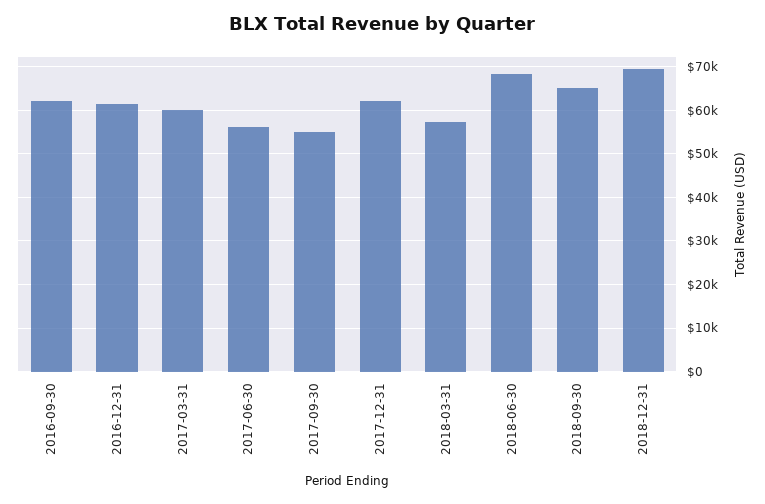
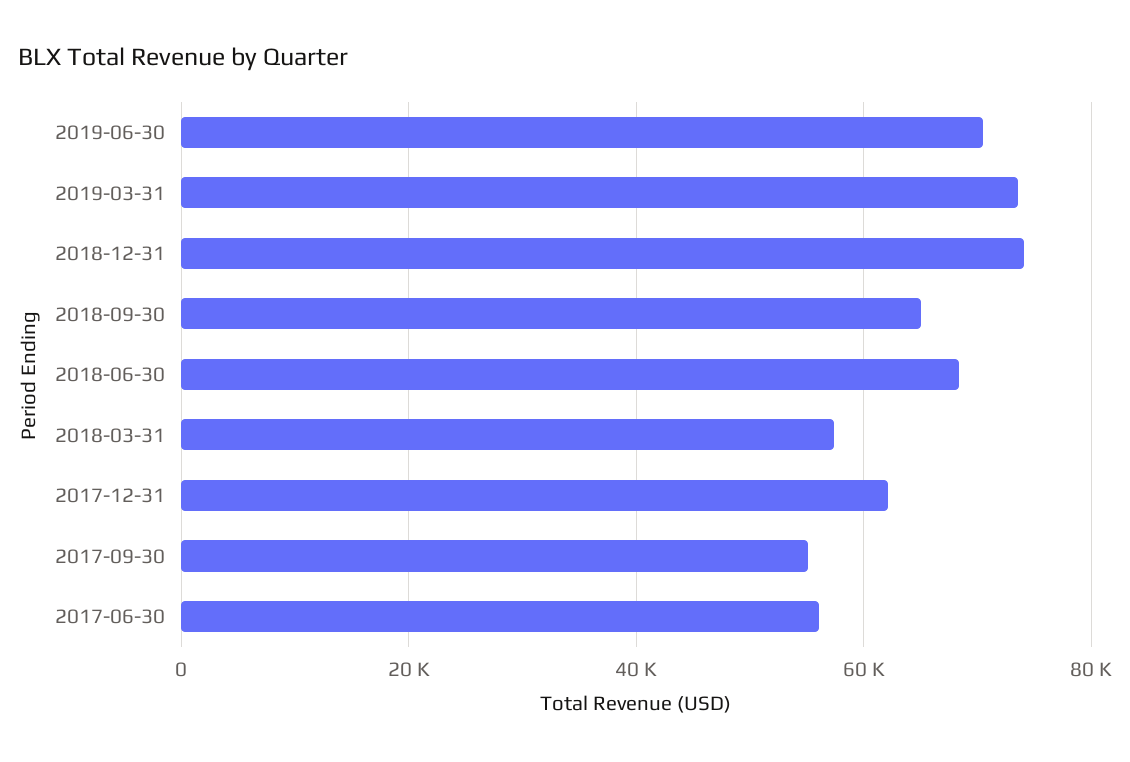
2016-09-30: 62000 -> none
2016-12-31: 62000 -> none
2017-03-31: 60000 -> none
2018-12-31: 70000 -> 74000
2019-06-30: none -> 70000
2019-03-31: none -> 74000

